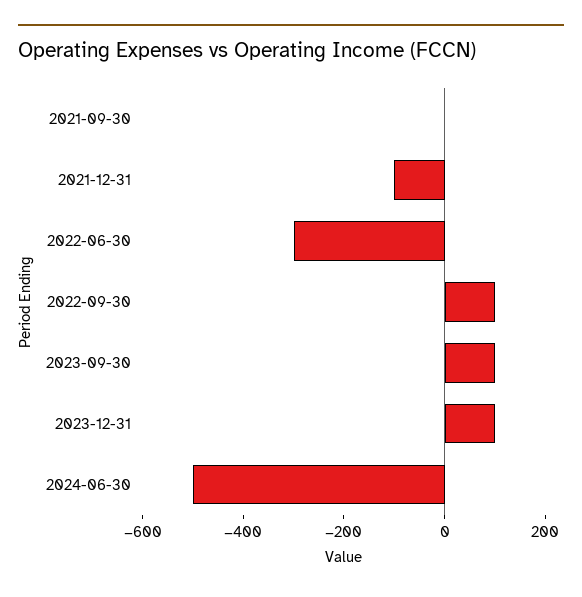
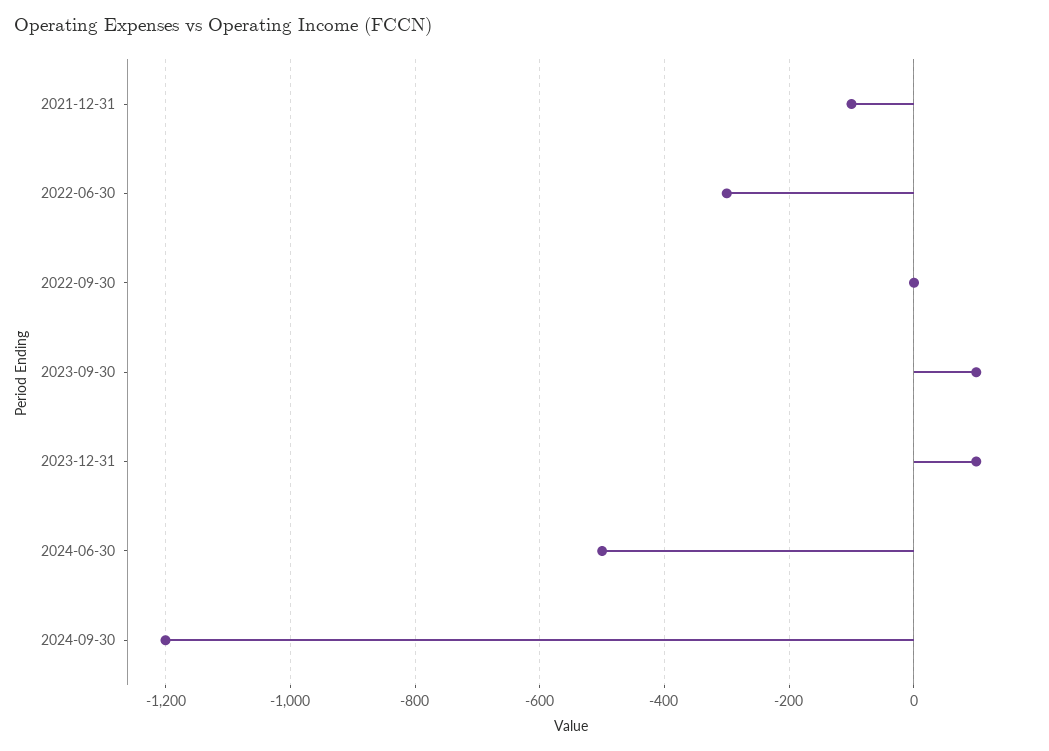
2021-09-30: 0 -> none
2022-09-30: 100 -> 0
2024-09-30: none -> -1200

